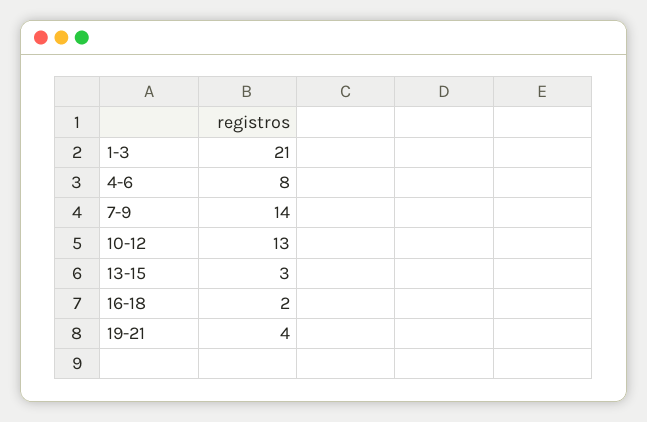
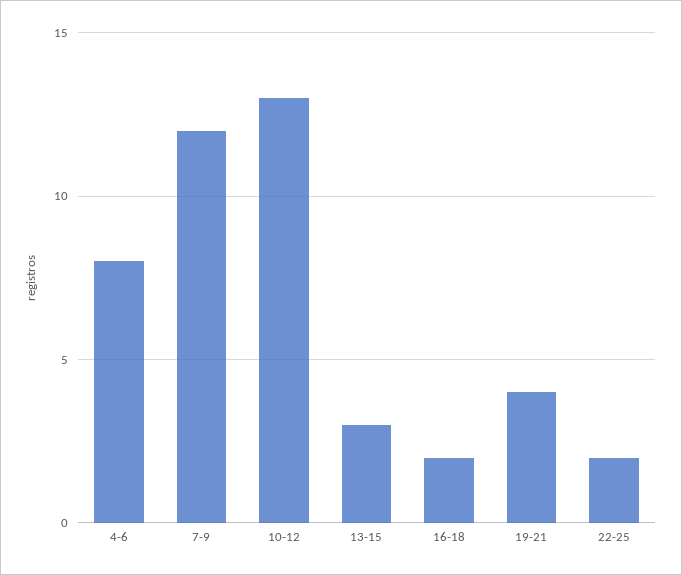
1-3: 21 -> none
7-9: 14 -> 12
22-25: none -> 2

